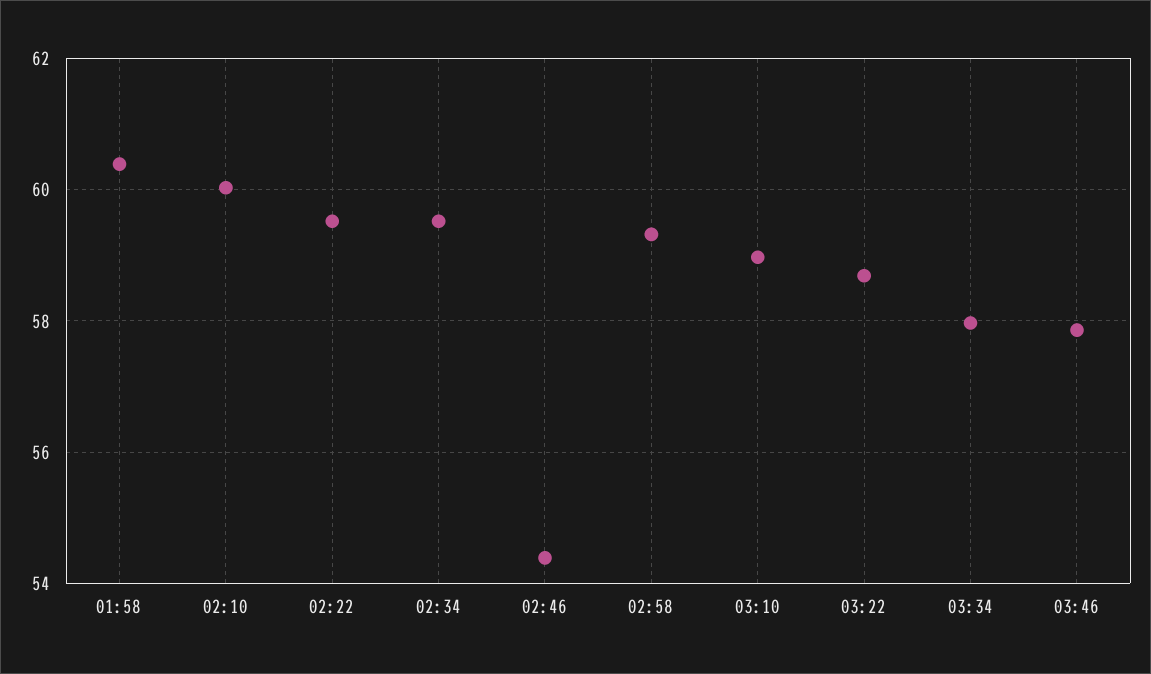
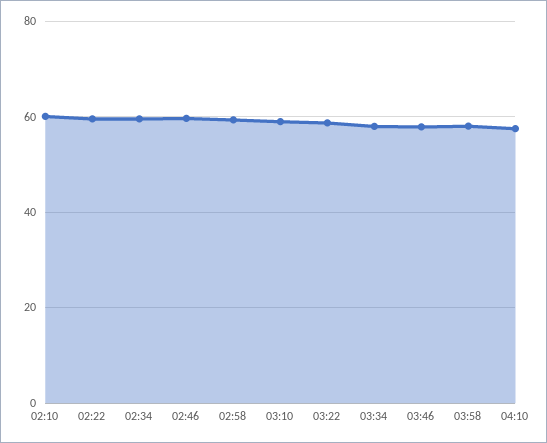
01:58: 60.4 -> none
02:46: 54.4 -> 60
03:58: none -> 58
04:10: none -> 58

